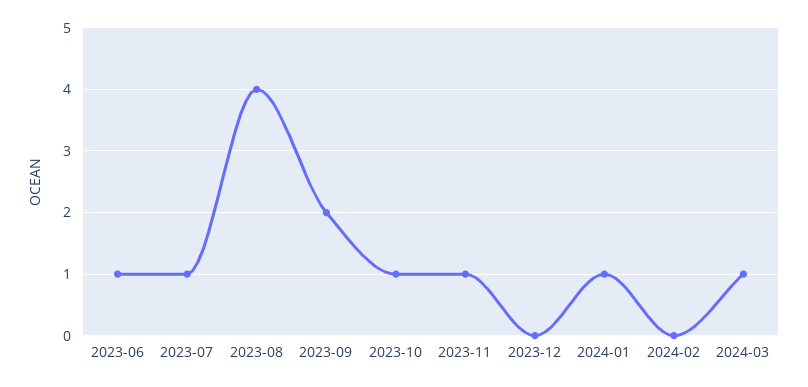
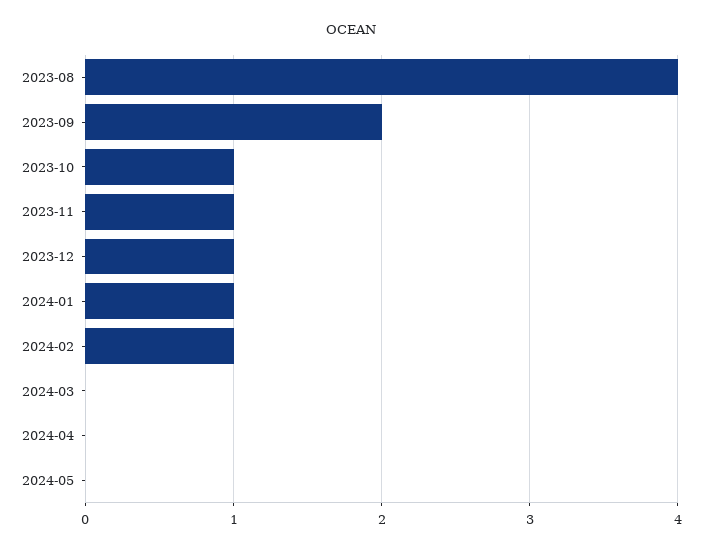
2023-06: 1 -> none
2023-07: 1 -> none
2023-12: 0 -> 1
2024-02: 0 -> 1
2024-03: 1 -> 0
2024-04: none -> 0
2024-05: none -> 0

